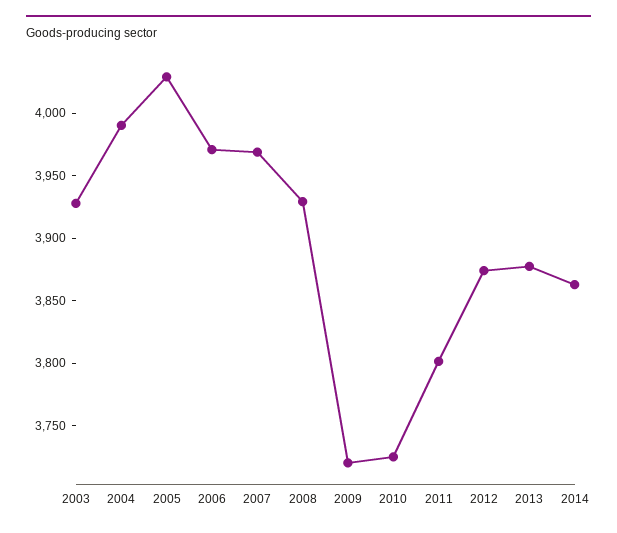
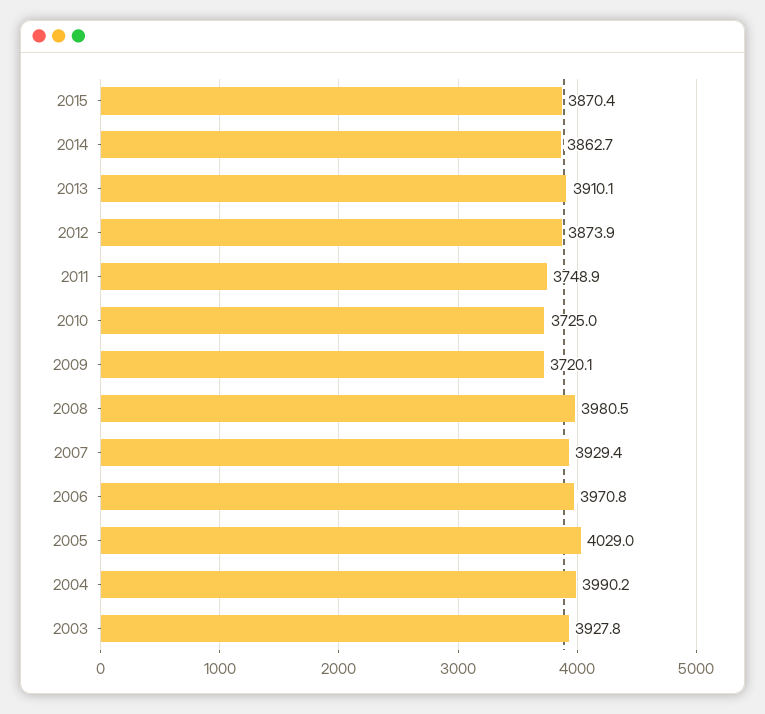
2007: 3970 -> 3929.4
2008: 3930 -> 3980.5
2011: 3800 -> 3748.9
2013: 3880 -> 3910.1
2015: none -> 3870.4

